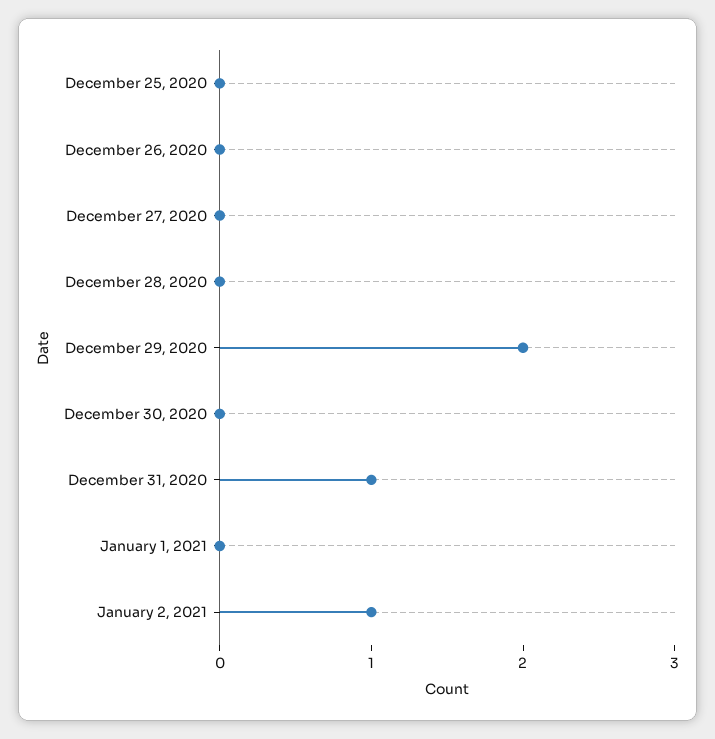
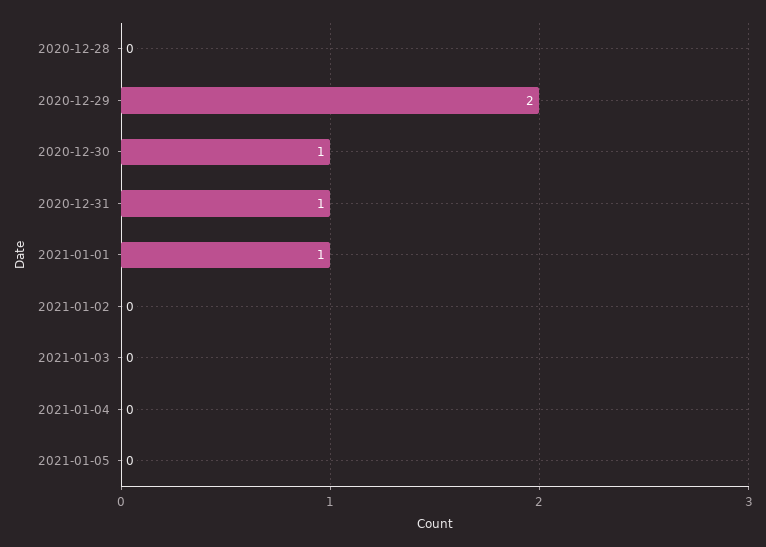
December 25, 2020: 0 -> none
December 26, 2020: 0 -> none
December 27, 2020: 0 -> none
December 30, 2020: 0 -> 1
January 1, 2021: 0 -> 1
January 2, 2021: 1 -> 0
2021-01-03: none -> 0
2021-01-04: none -> 0
2021-01-05: none -> 0

